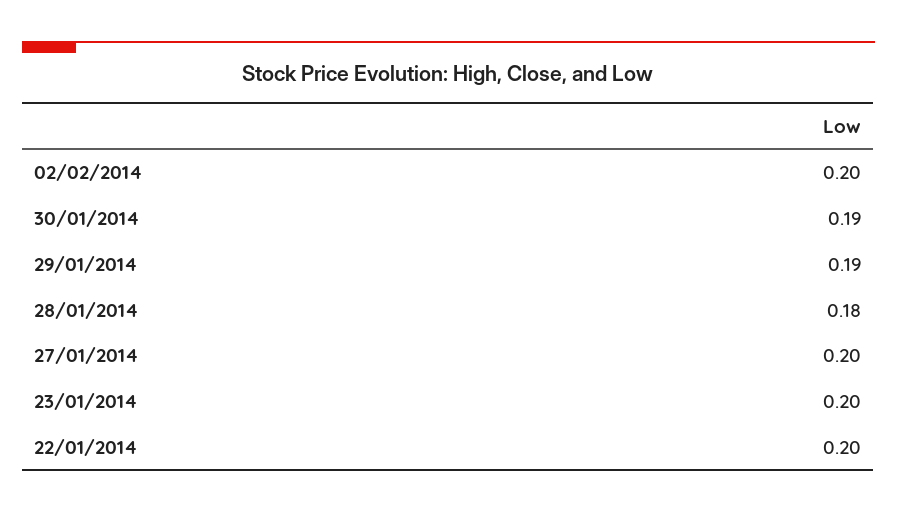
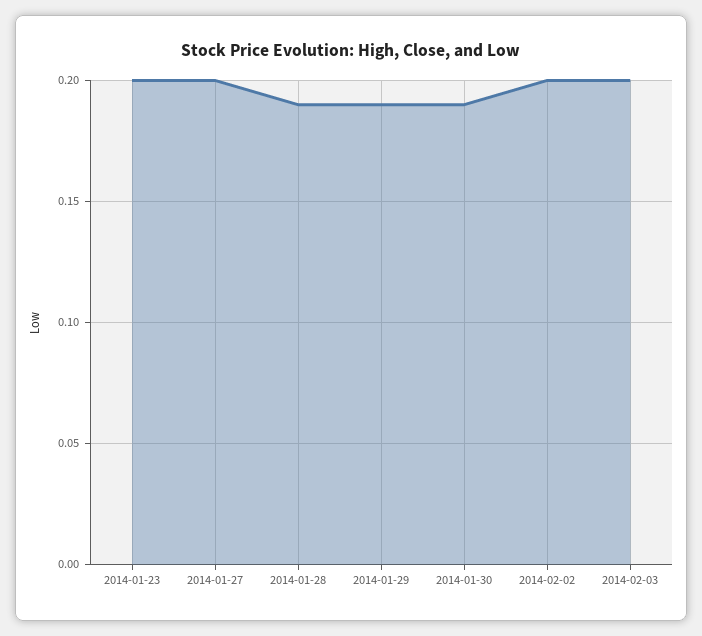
28/01/2014: 0.18 -> 0.19
22/01/2014: 0.2 -> none
2014-02-03: none -> 0.2

